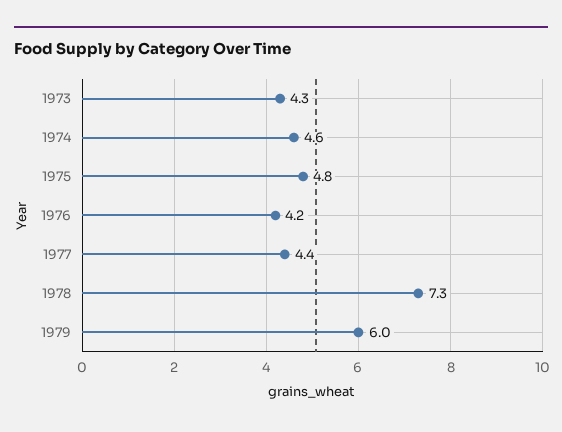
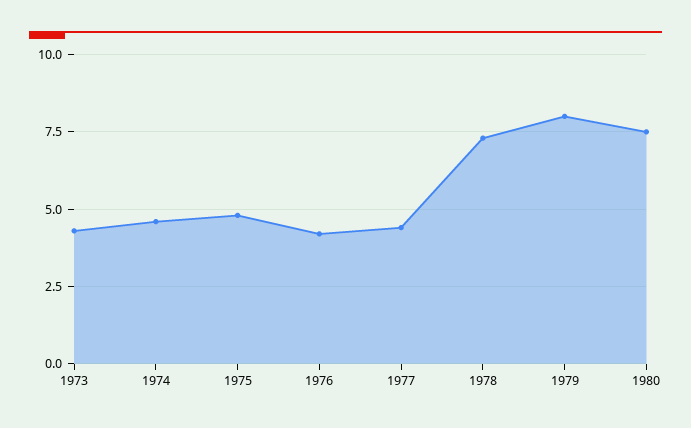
1979: 6 -> 8
1980: none -> 7.5

